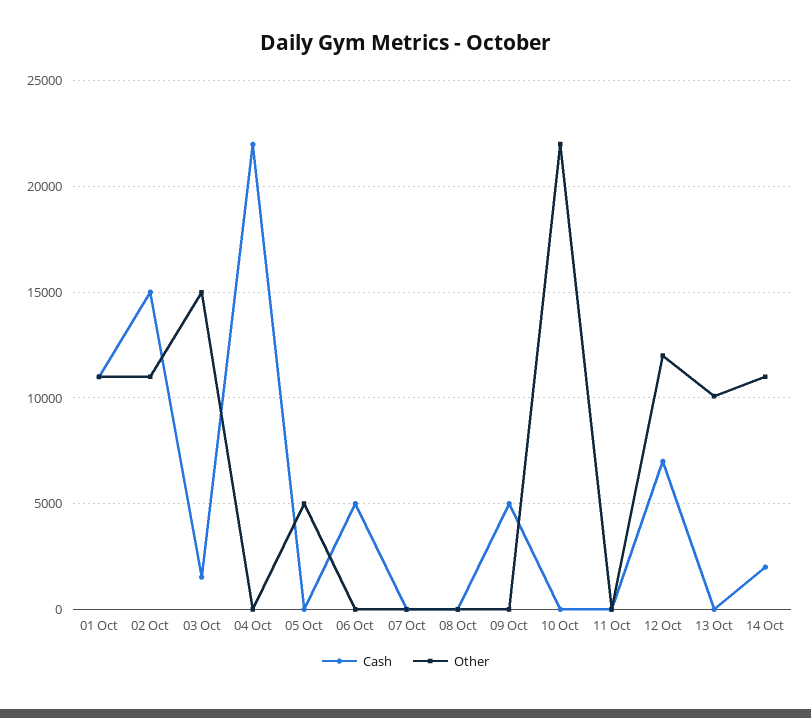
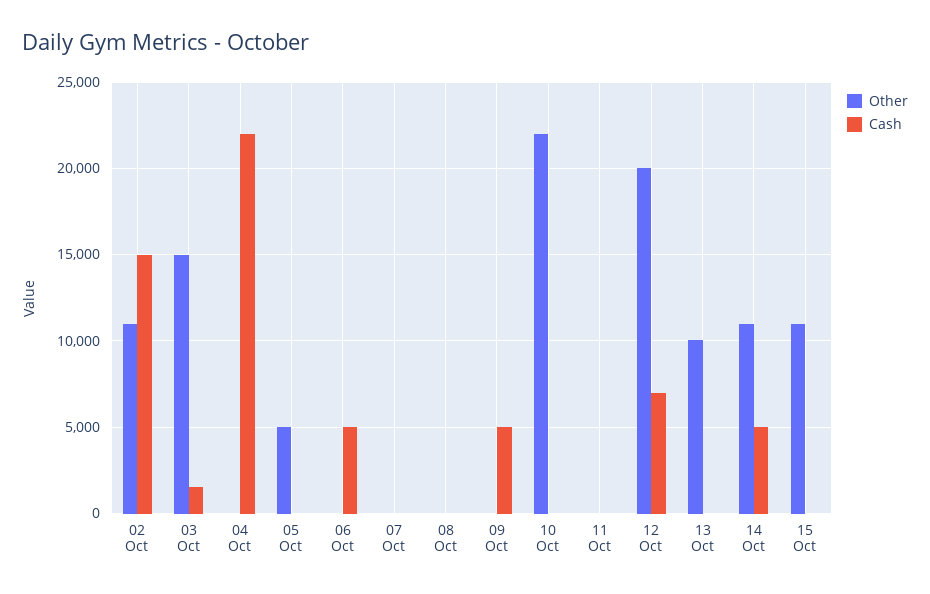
Cash, 01 Oct: 11000 -> none
Other, 01 Oct: 11000 -> none
Other, 12 Oct: 12000 -> 20000
Cash, 14 Oct: 2000 -> 5000
Other, 15 Oct: none -> 11000
Cash, 15 Oct: none -> 0

